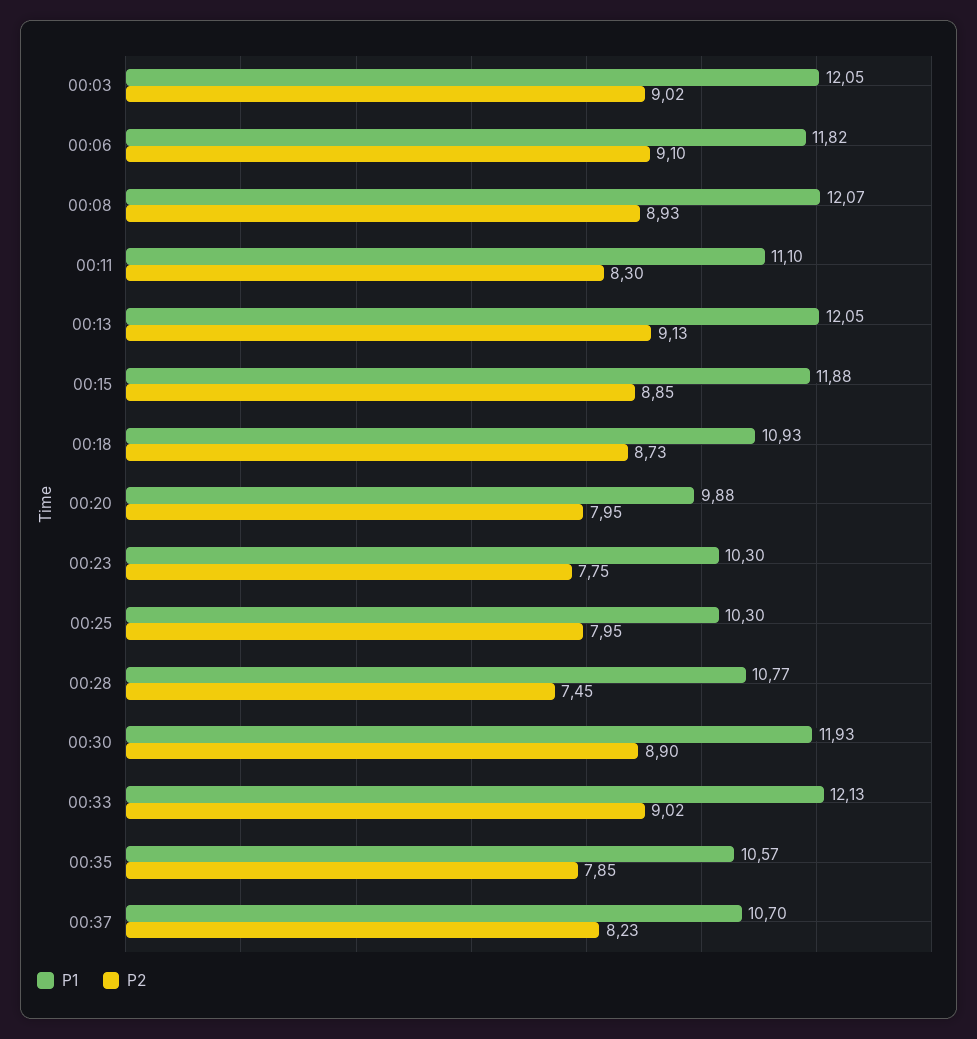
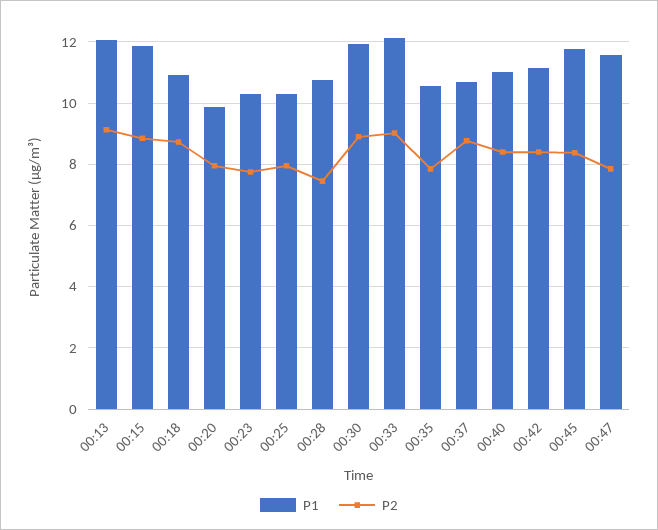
P1, 00:03: 12.05 -> none
P2, 00:03: 9.02 -> none
P1, 00:06: 11.82 -> none
P2, 00:06: 9.1 -> none
P1, 00:08: 12.07 -> none
P2, 00:08: 8.93 -> none
P1, 00:11: 11.1 -> none
P2, 00:11: 8.3 -> none
P2, 00:37: 8.23 -> 8.8
P1, 00:40: none -> 11
P2, 00:40: none -> 8.4
P1, 00:42: none -> 11.2
P2, 00:42: none -> 8.4
P1, 00:45: none -> 11.8
P2, 00:45: none -> 8.4
P1, 00:47: none -> 11.6
P2, 00:47: none -> 7.8

